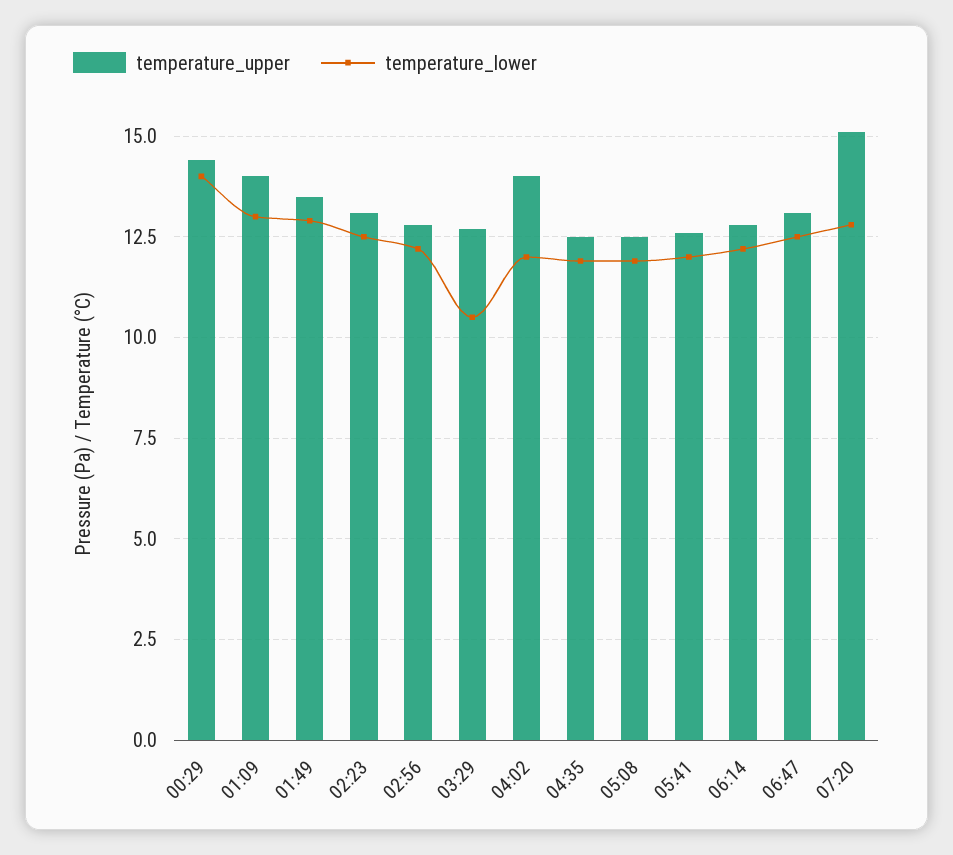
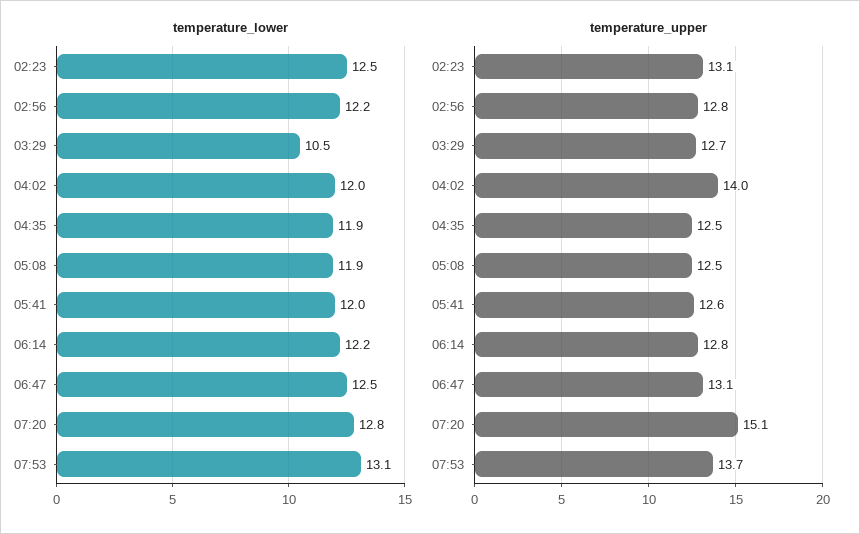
temperature_upper, 00:29: 14.5 -> none
temperature_lower, 00:29: 14 -> none
temperature_upper, 01:09: 14 -> none
temperature_lower, 01:09: 13 -> none
temperature_upper, 01:49: 13.5 -> none
temperature_lower, 01:49: 13 -> none
temperature_lower, 07:53: none -> 13.1
temperature_upper, 07:53: none -> 13.7

